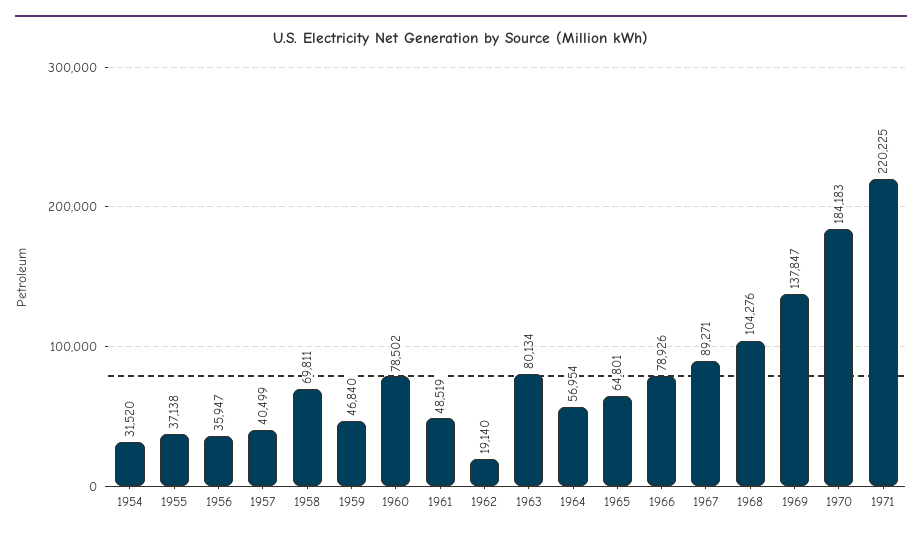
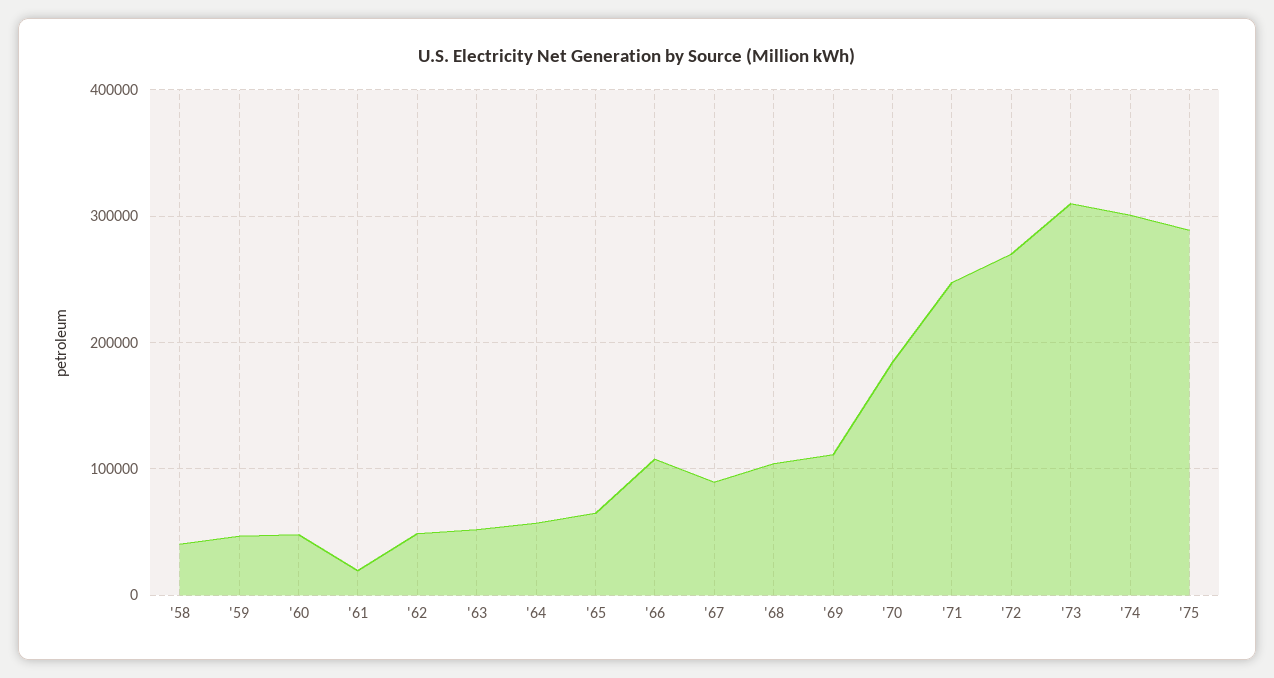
1954: 31520 -> none
1955: 37138 -> none
1956: 35947 -> none
1957: 40499 -> none
1958: 69811 -> 40000
1960: 78502 -> 50000
1961: 48519 -> 20000
1962: 19140 -> 50000
1963: 80134 -> 50000
1966: 78926 -> 110000
1969: 137847 -> 110000
1971: 220225 -> 250000
'72: none -> 270000
'73: none -> 310000
'74: none -> 300000
'75: none -> 290000

